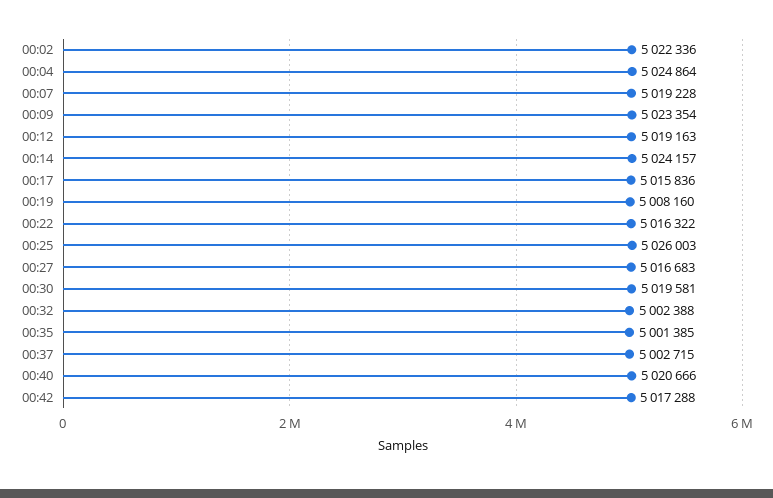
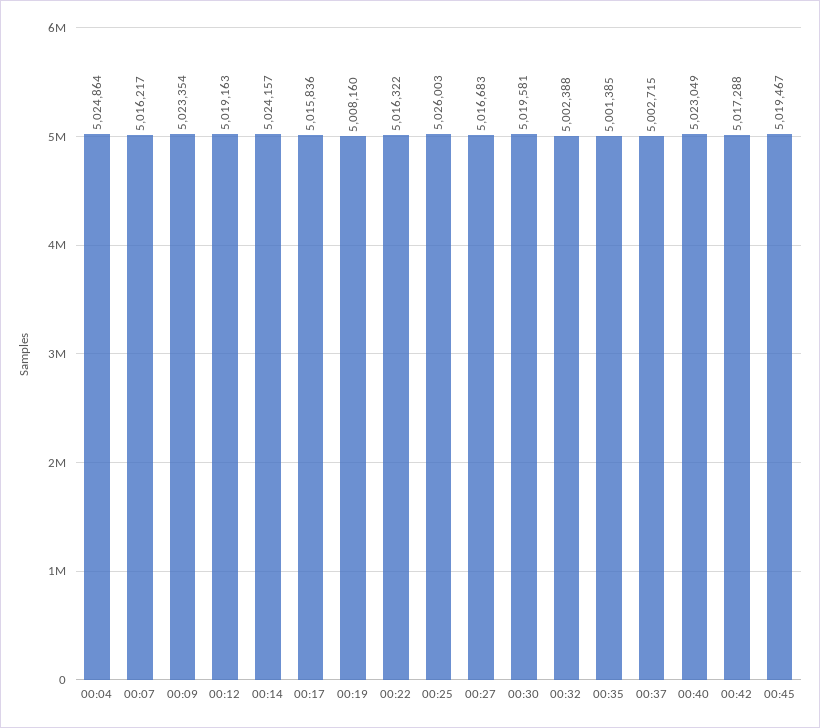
00:02: 5022336 -> none
00:07: 5019228 -> 5016217
00:40: 5020666 -> 5023049
00:45: none -> 5019467

